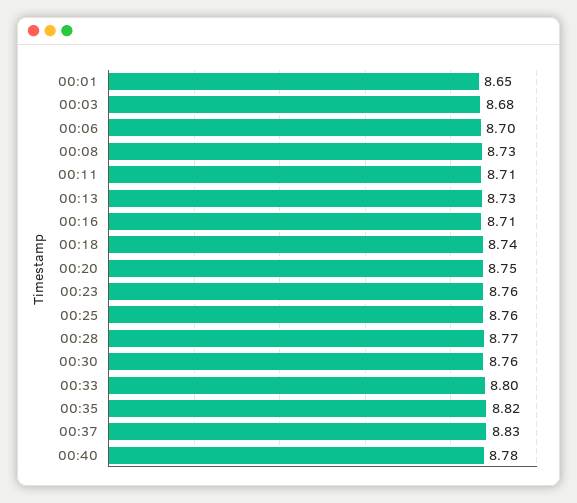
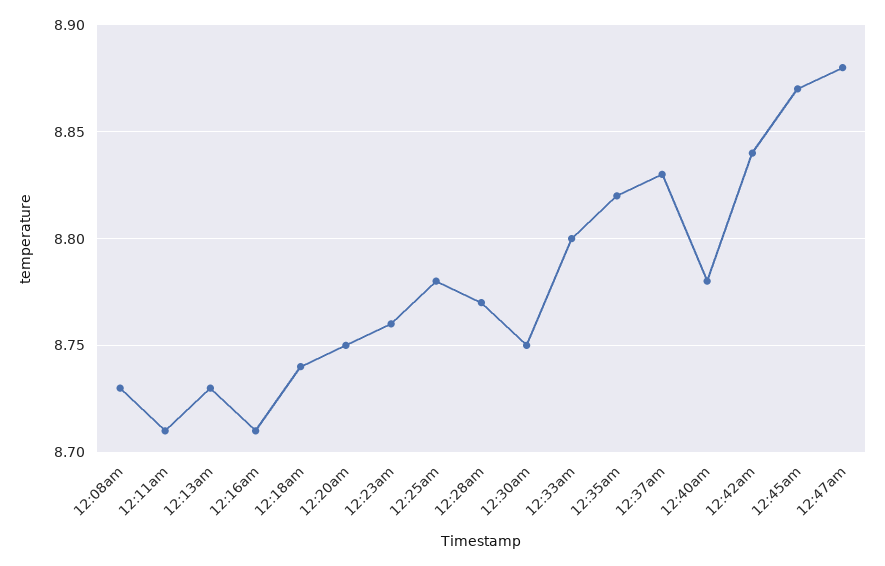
00:01: 8.65 -> none
00:03: 8.68 -> none
00:06: 8.7 -> none
00:25: 8.76 -> 8.78
00:30: 8.76 -> 8.75
12:42am: none -> 8.84
12:45am: none -> 8.87
12:47am: none -> 8.88

